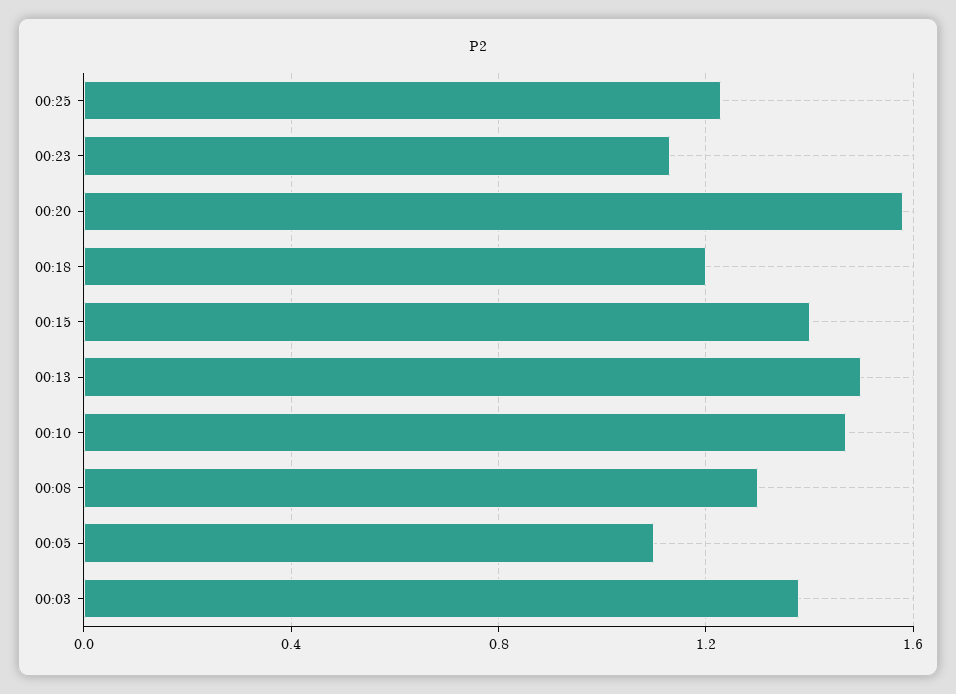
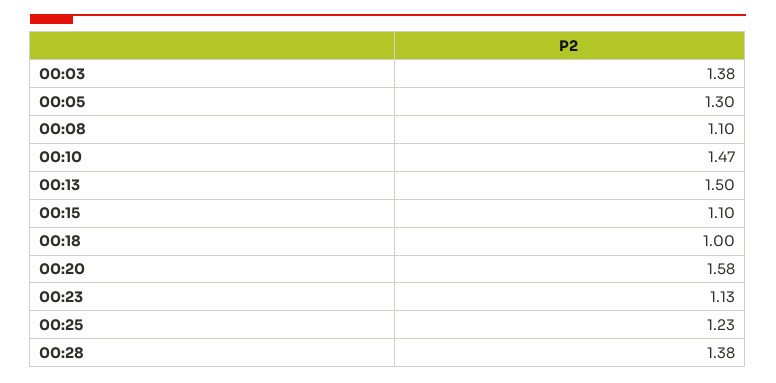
00:18: 1.2 -> 1
00:15: 1.4 -> 1.1
00:08: 1.3 -> 1.1
00:05: 1.1 -> 1.3
00:28: none -> 1.38

